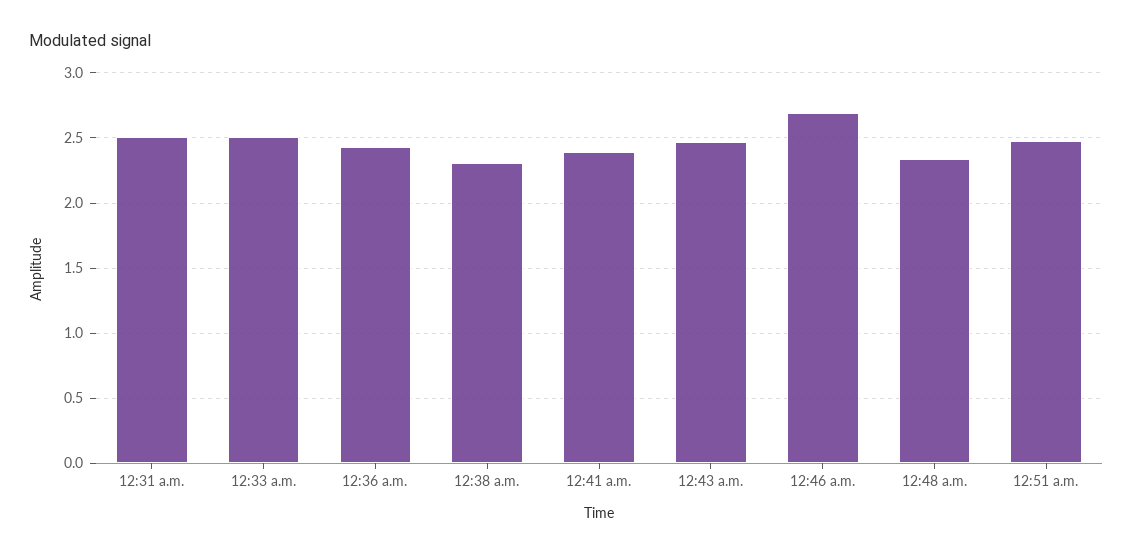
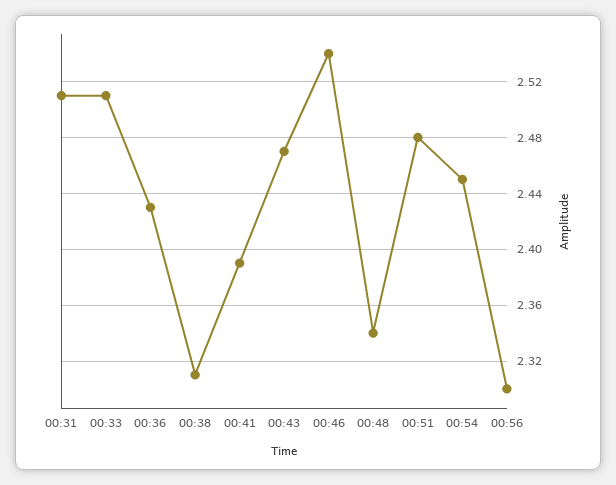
12:46 a.m.: 2.7 -> 2.54
00:54: none -> 2.45
00:56: none -> 2.3

